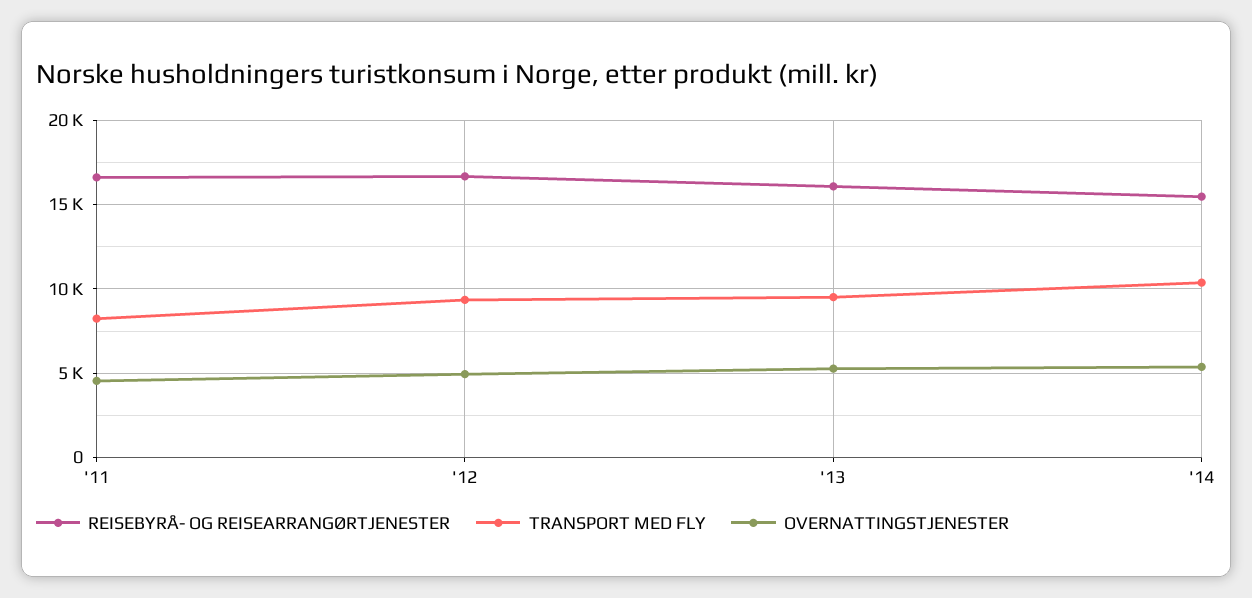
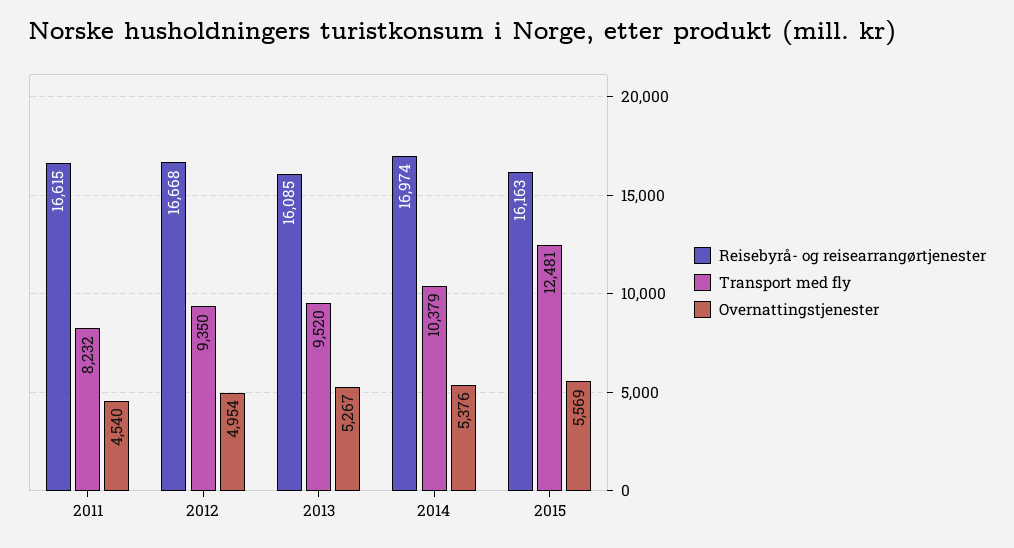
REISEBYRÅ- OG REISEARRANGØRTJENESTER, '14: 15500 -> 16974
REISEBYRÅ- OG REISEARRANGØRTJENESTER, 2015: none -> 16163
TRANSPORT MED FLY, 2015: none -> 12481
OVERNATTINGSTJENESTER, 2015: none -> 5569

